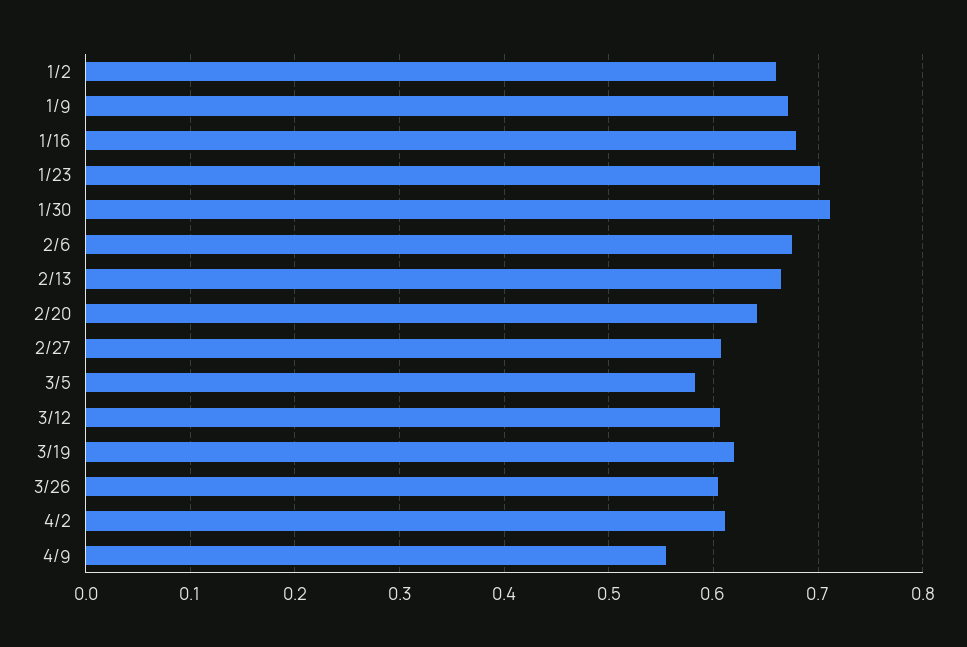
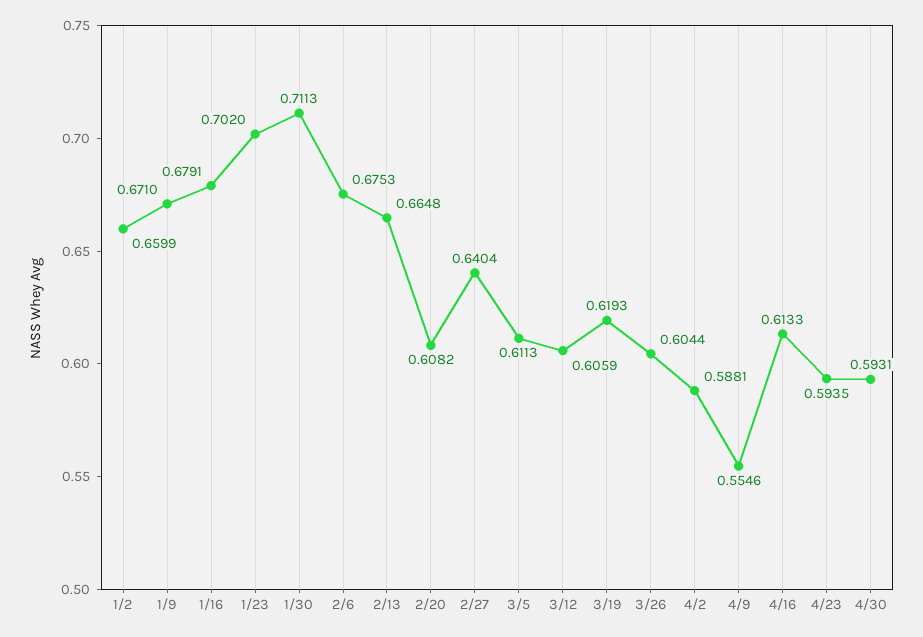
2/20: 0.64 -> 0.6082
2/27: 0.61 -> 0.6404
3/5: 0.58 -> 0.6113
4/2: 0.61 -> 0.5881
4/16: none -> 0.6133
4/23: none -> 0.5935
4/30: none -> 0.5931

